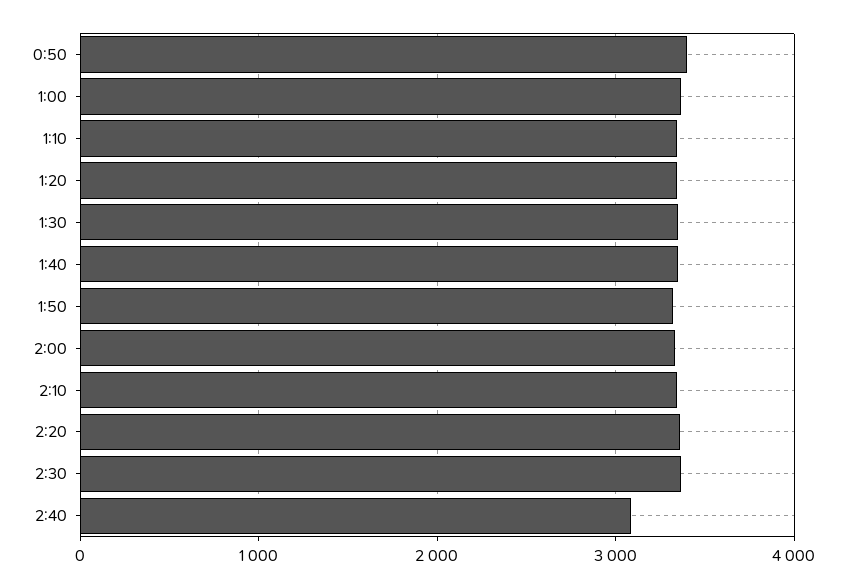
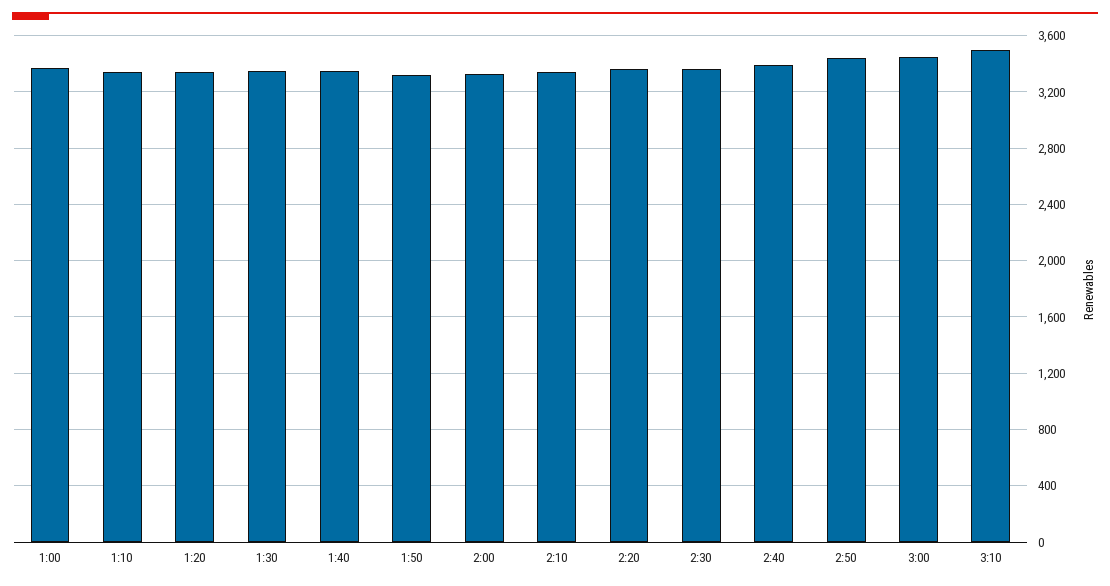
0:50: 3400 -> none
2:40: 3100 -> 3400
2:50: none -> 3450
3:00: none -> 3450
3:10: none -> 3500

